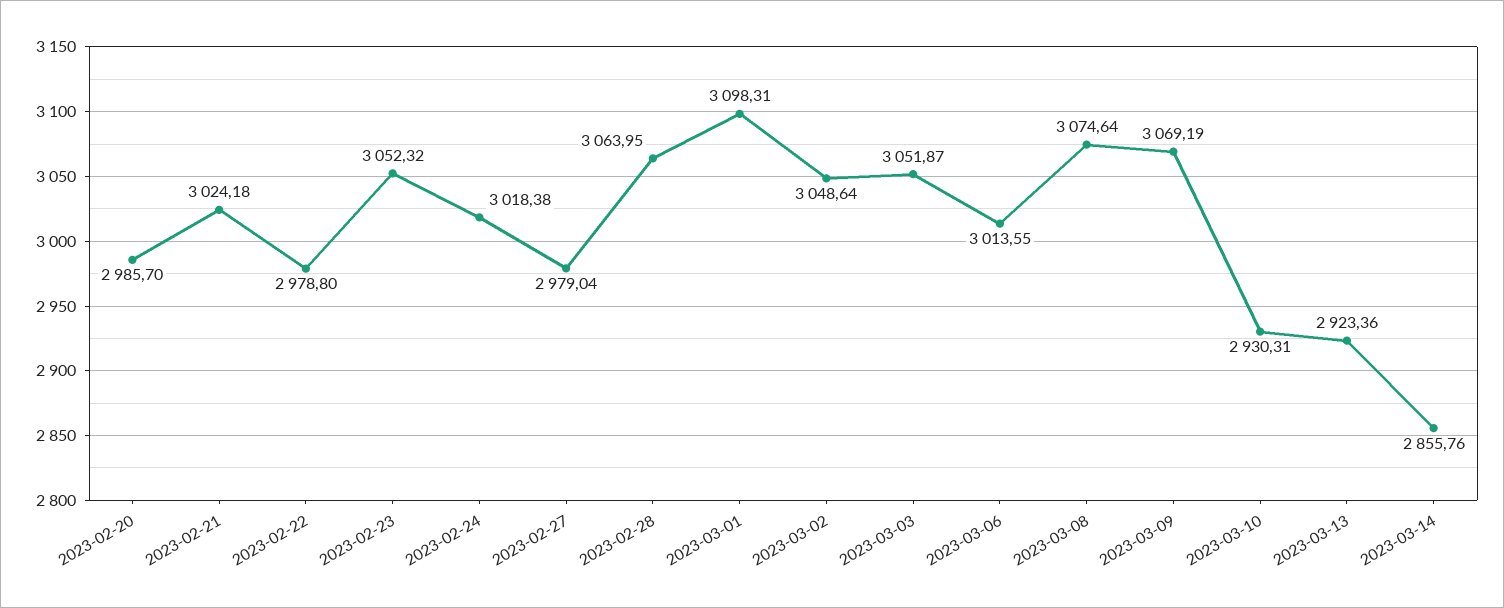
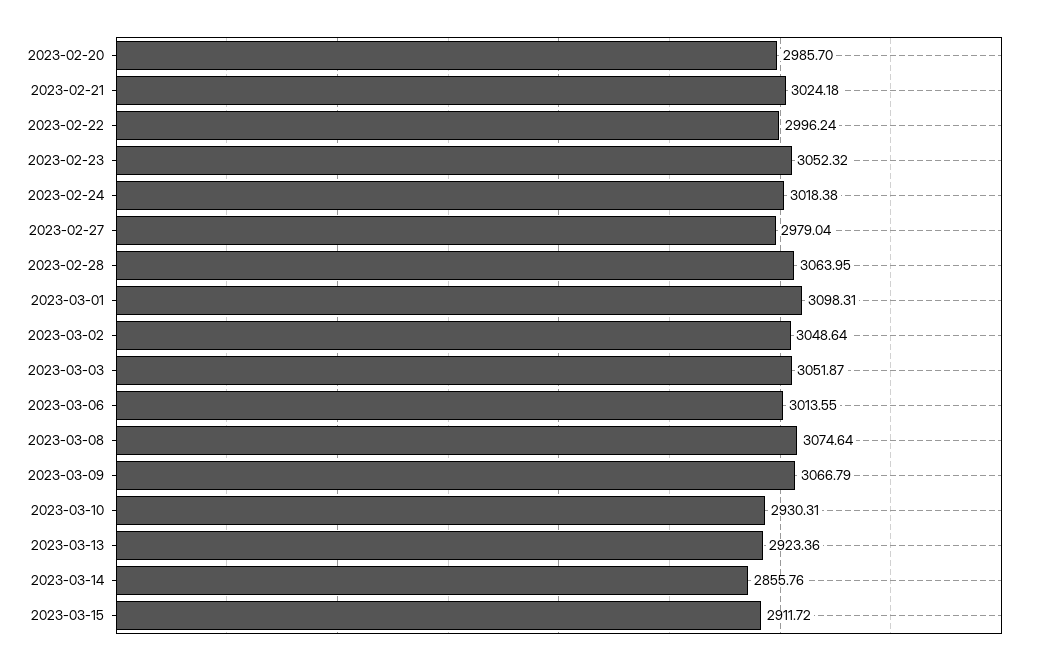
2023-02-22: 2978.8 -> 2996.24
2023-03-09: 3069.19 -> 3066.79
2023-03-15: none -> 2911.72

